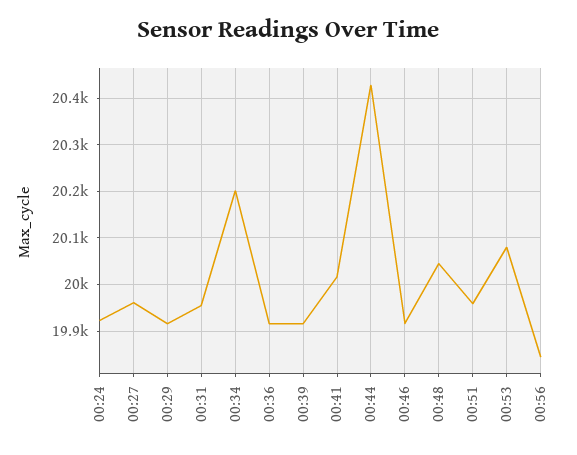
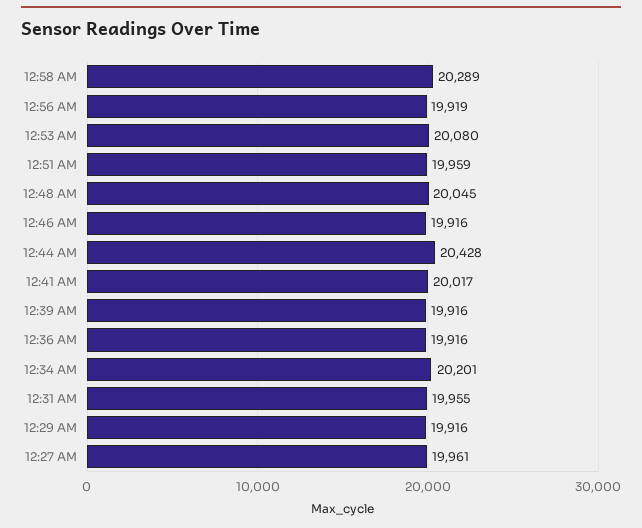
00:24: 19920 -> none
00:56: 19840 -> 19919
12:58 AM: none -> 20289

